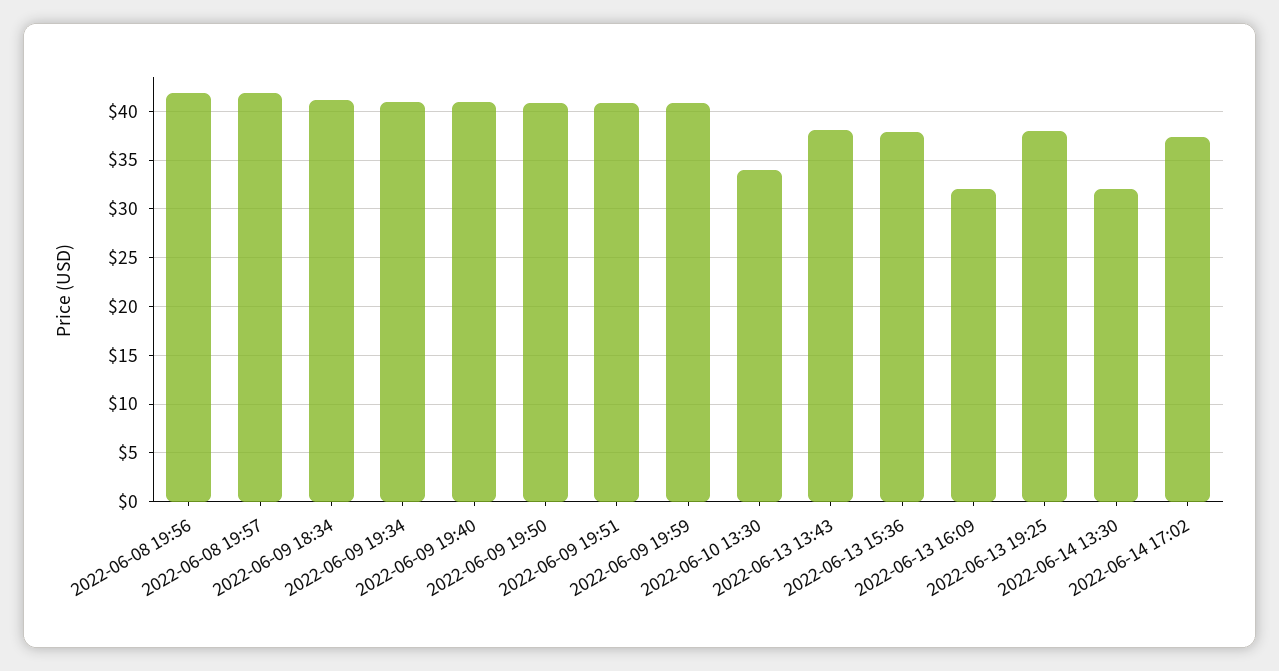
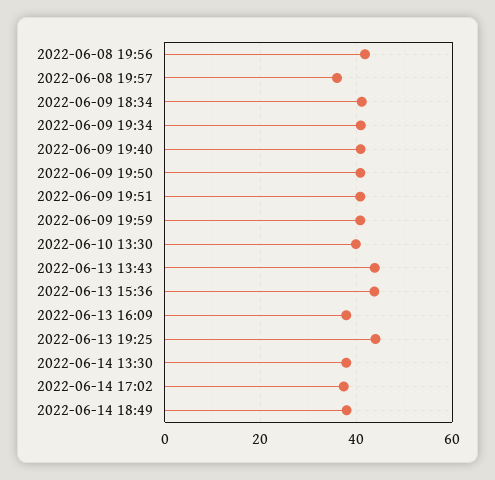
2022-06-08 19:57: 42 -> 36
2022-06-10 13:30: 34 -> 40
2022-06-13 13:43: 38 -> 44
2022-06-13 15:36: 38 -> 44
2022-06-13 16:09: 32 -> 38
2022-06-13 19:25: 38 -> 44
2022-06-14 13:30: 32 -> 38
2022-06-14 18:49: none -> 38

